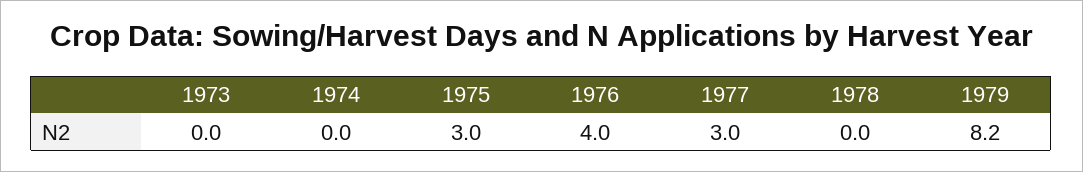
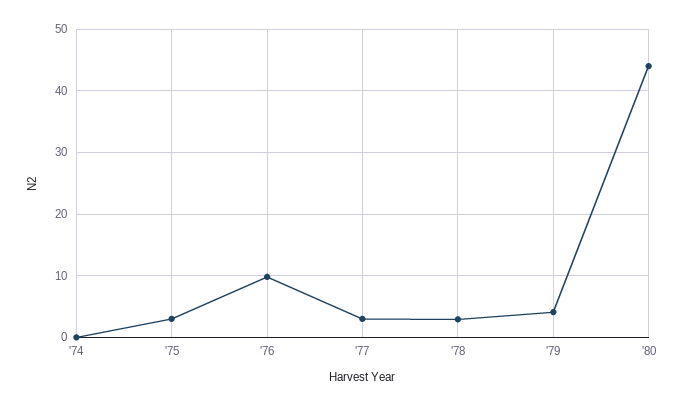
1973: 0 -> none
1976: 4 -> 10
1978: 0 -> 3
1979: 8.2 -> 4
'80: none -> 44

